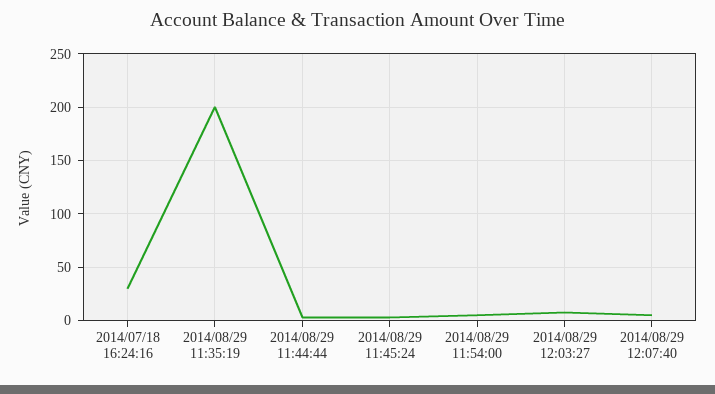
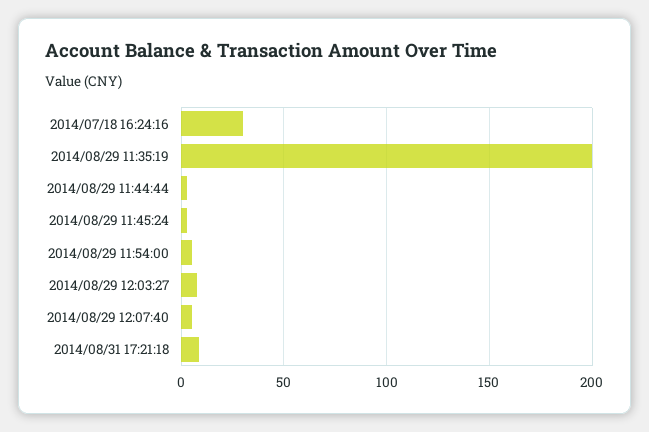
2014/08/31 17:21:18: none -> 10

